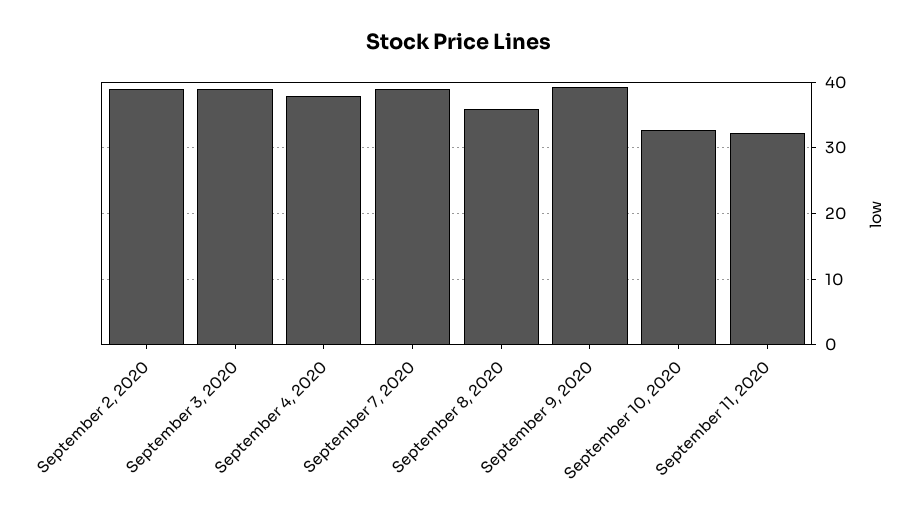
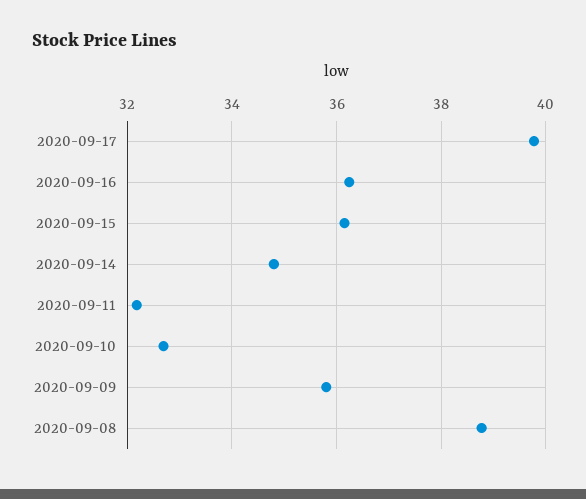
September 2, 2020: 39 -> none
September 3, 2020: 39 -> none
September 4, 2020: 38 -> none
September 7, 2020: 39 -> none
September 8, 2020: 36 -> 38.8
September 9, 2020: 39 -> 35.8
2020-09-17: none -> 39.8
2020-09-16: none -> 36.2
2020-09-15: none -> 36.2
2020-09-14: none -> 34.8

